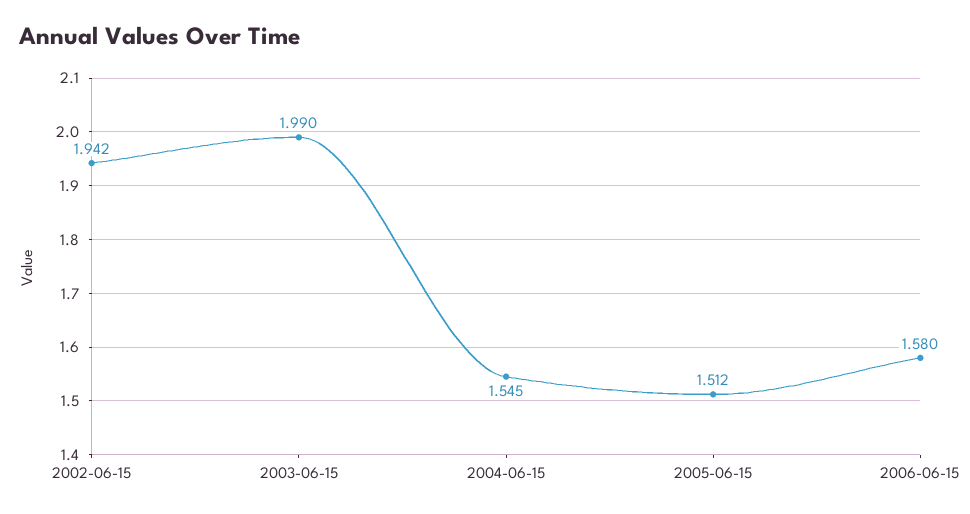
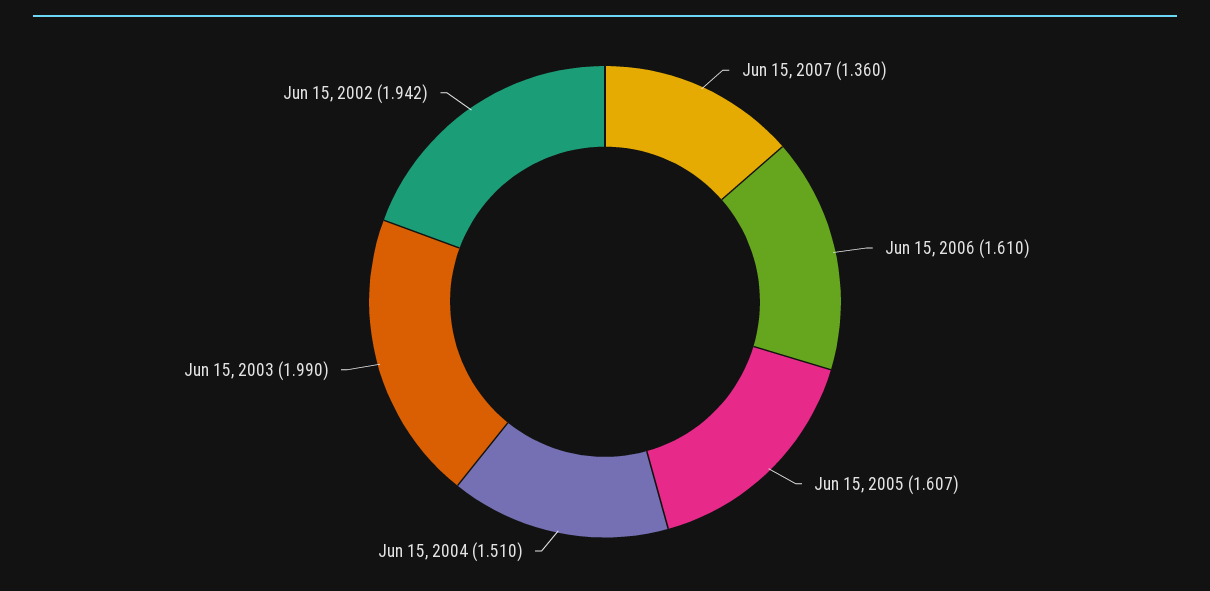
2004-06-15: 1.545 -> 1.51
2005-06-15: 1.512 -> 1.607
2006-06-15: 1.58 -> 1.61
Jun 15, 2007: none -> 1.36

